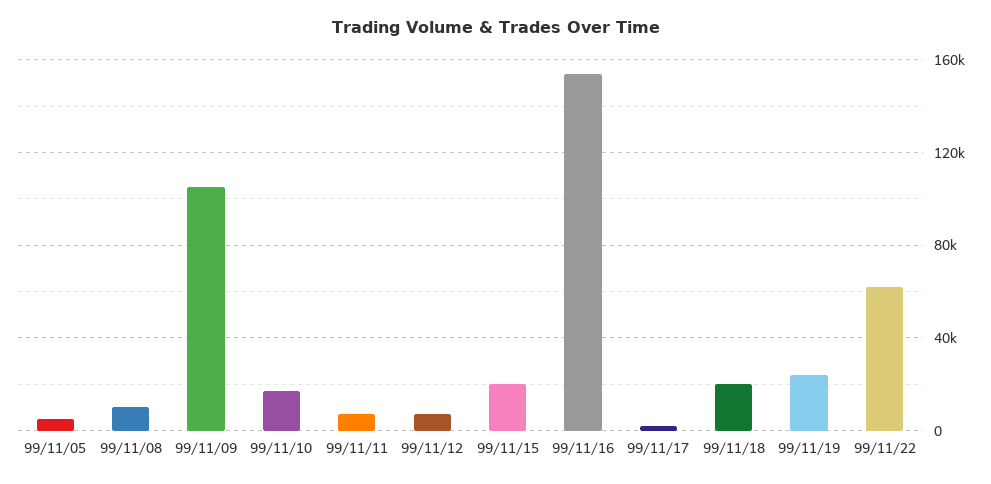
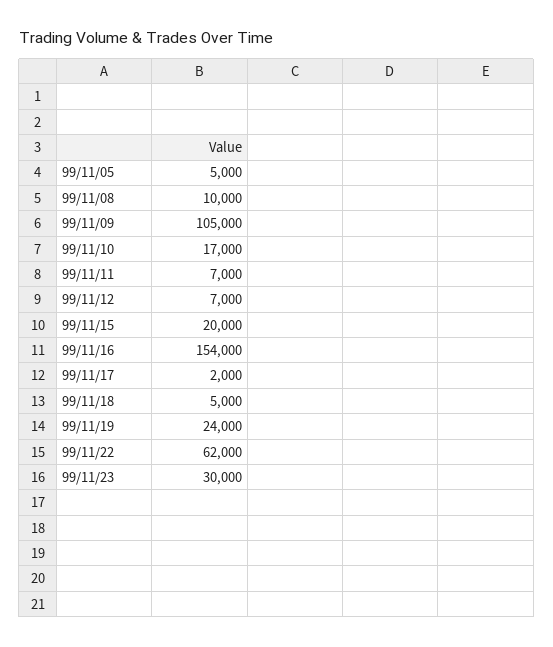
99/11/18: 20000 -> 5000
99/11/23: none -> 30000

